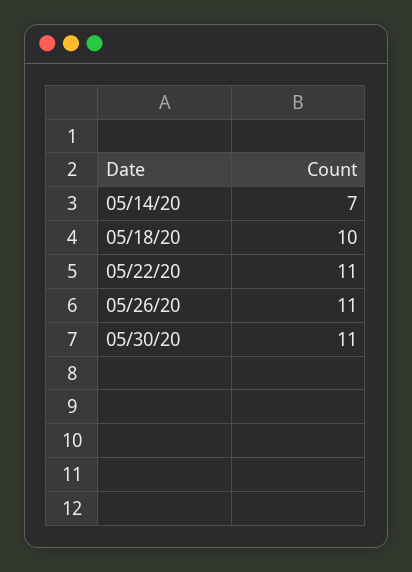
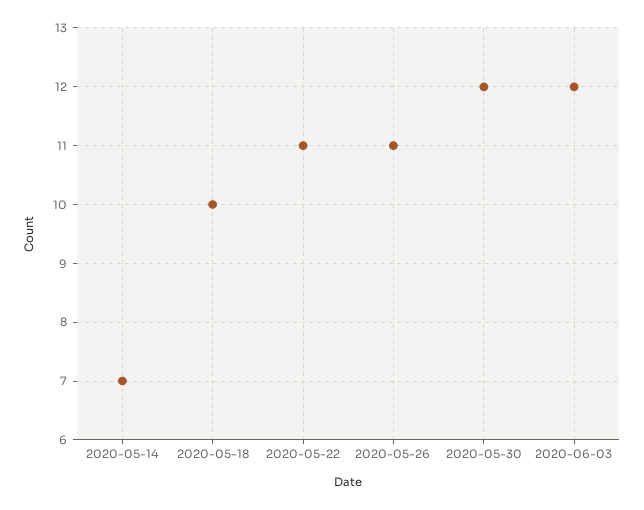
05/30/20: 11 -> 12
2020-06-03: none -> 12

